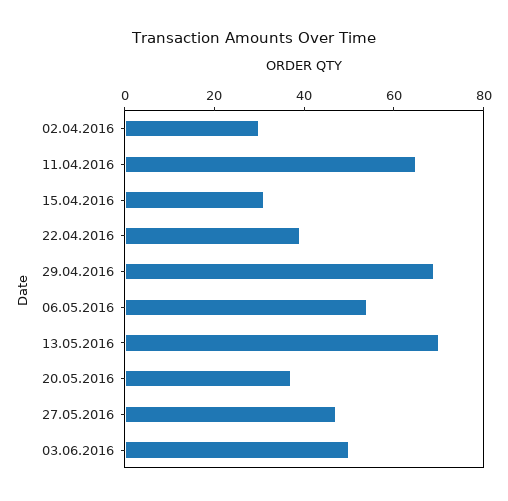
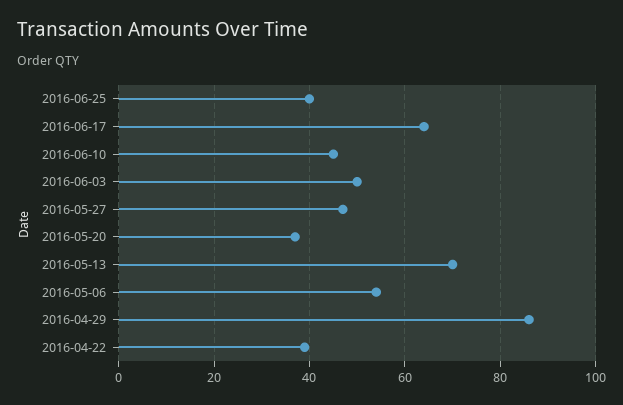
02.04.2016: 30 -> none
11.04.2016: 65 -> none
15.04.2016: 30 -> none
29.04.2016: 70 -> 85
2016-06-25: none -> 40
2016-06-17: none -> 65
2016-06-10: none -> 45

